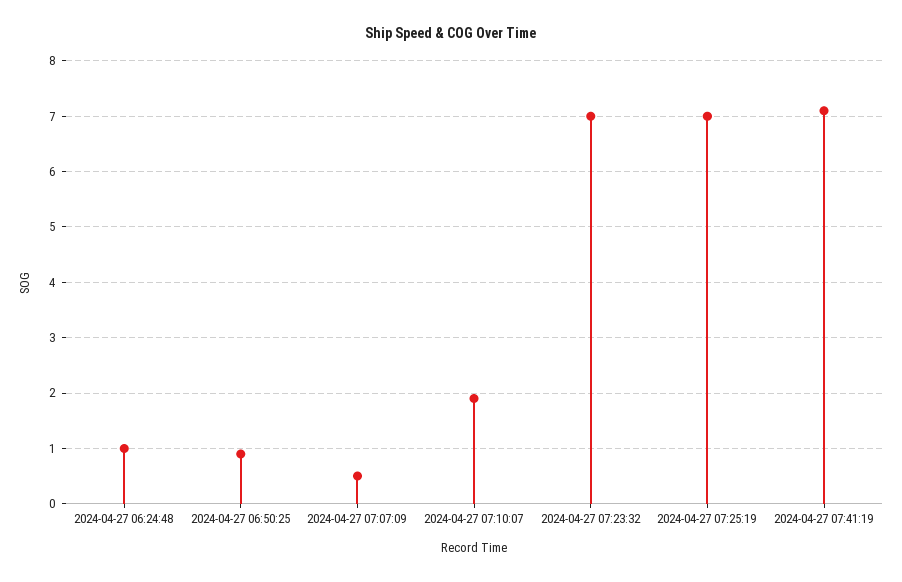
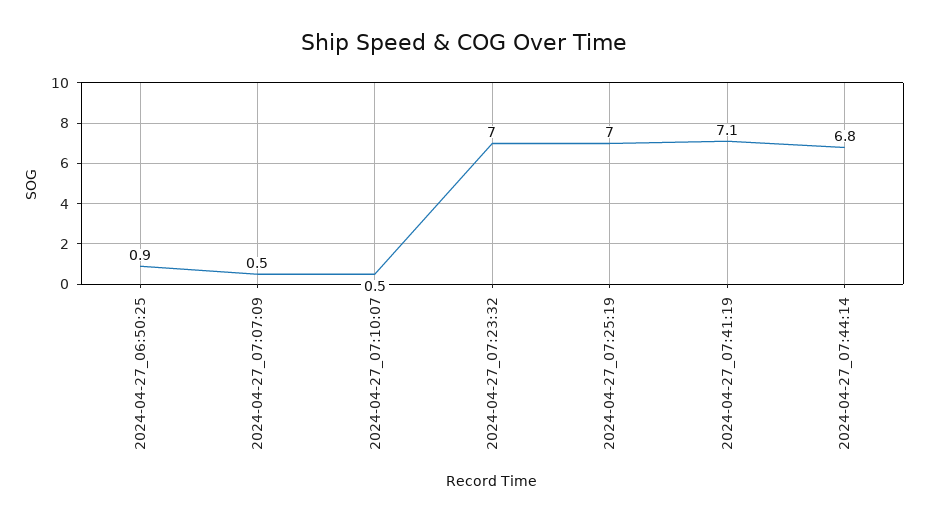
2024-04-27 06:24:48: 1 -> none
2024-04-27 07:10:07: 2 -> 0.5
2024-04-27_07:44:14: none -> 6.8

